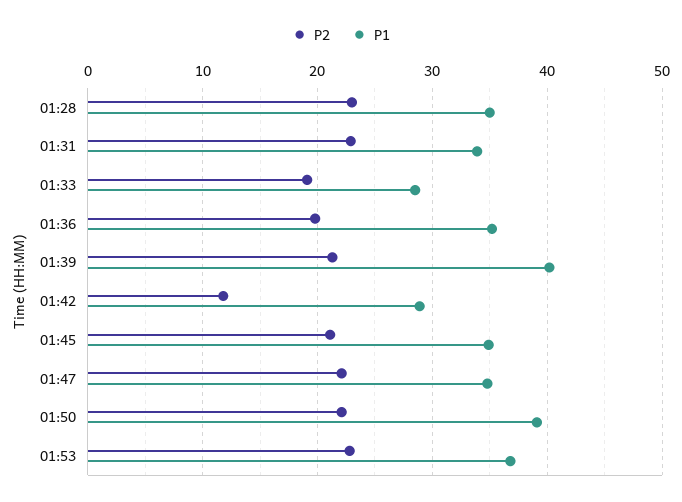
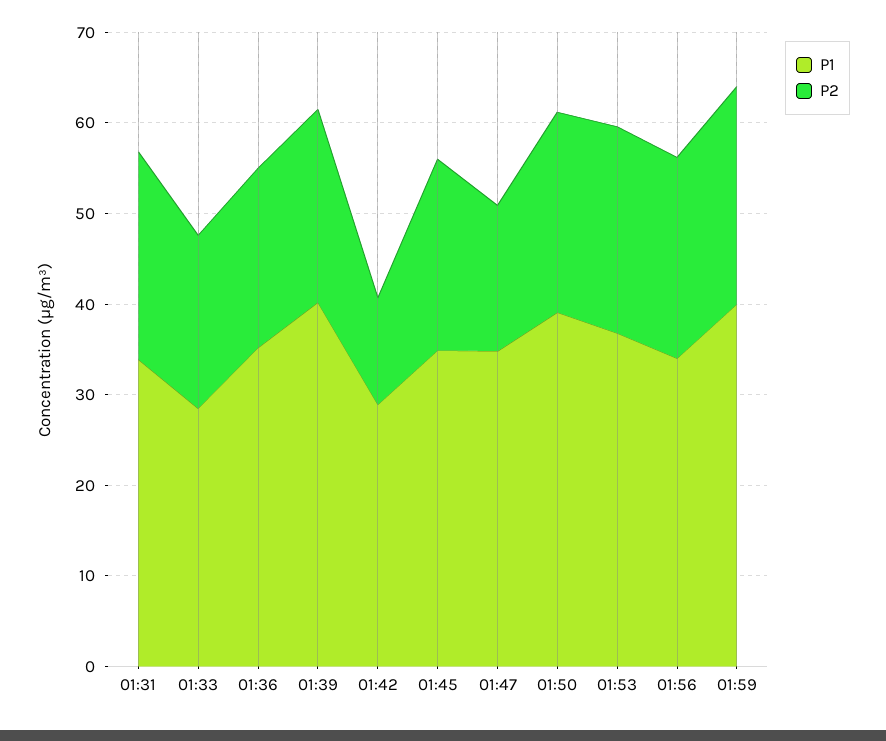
P2, 01:28: 23 -> none
P1, 01:28: 35 -> none
P2, 01:47: 22 -> 16
P1, 01:56: none -> 34
P2, 01:56: none -> 22
P1, 01:59: none -> 40
P2, 01:59: none -> 24

